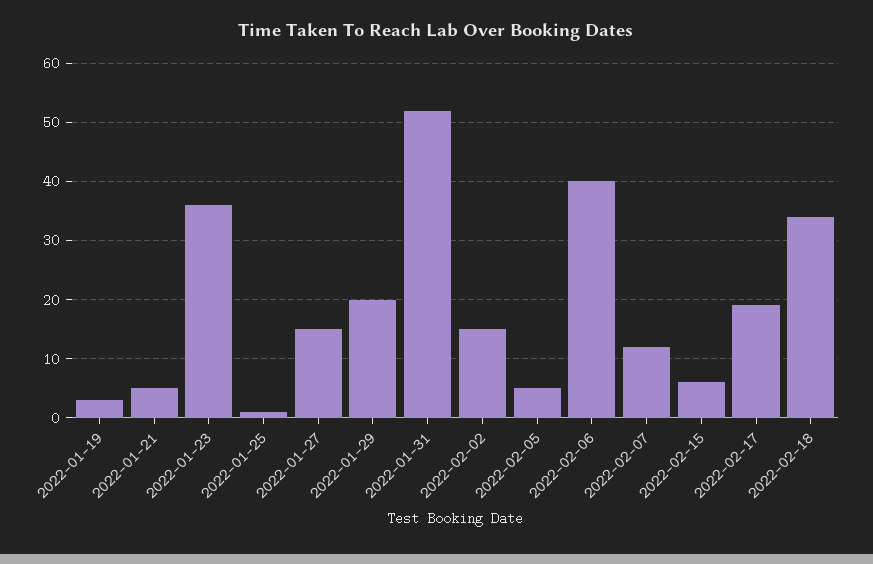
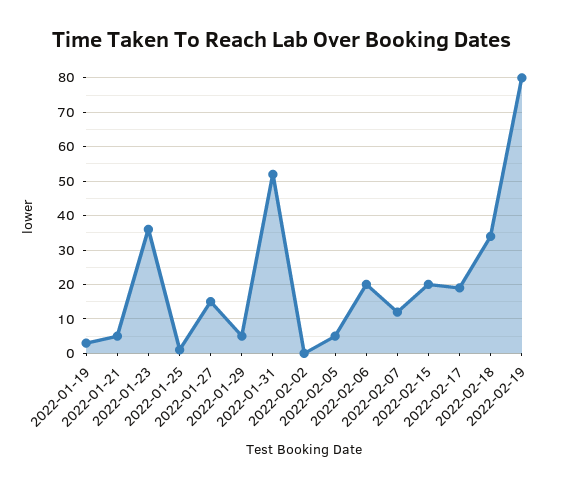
2022-01-29: 20 -> 5
2022-02-02: 15 -> 0
2022-02-06: 40 -> 20
2022-02-15: 5 -> 20
2022-02-19: none -> 80

